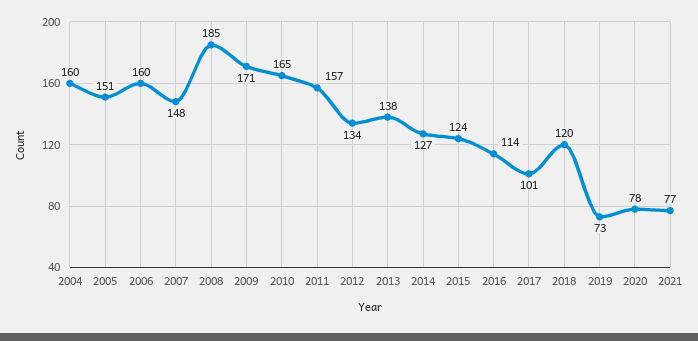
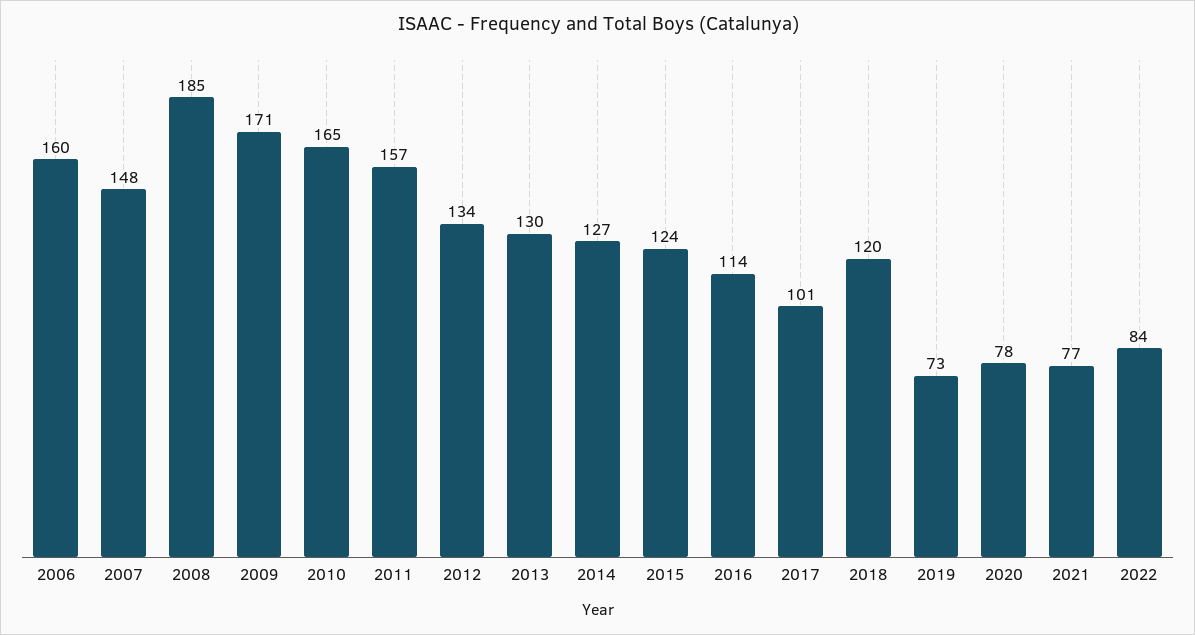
2004: 160 -> none
2005: 151 -> none
2013: 138 -> 130
2022: none -> 84

